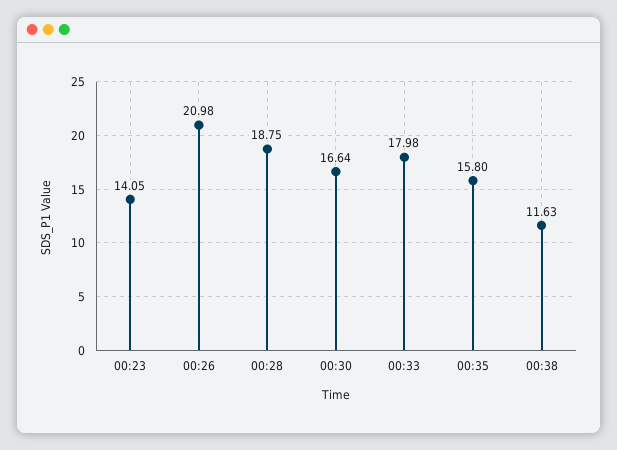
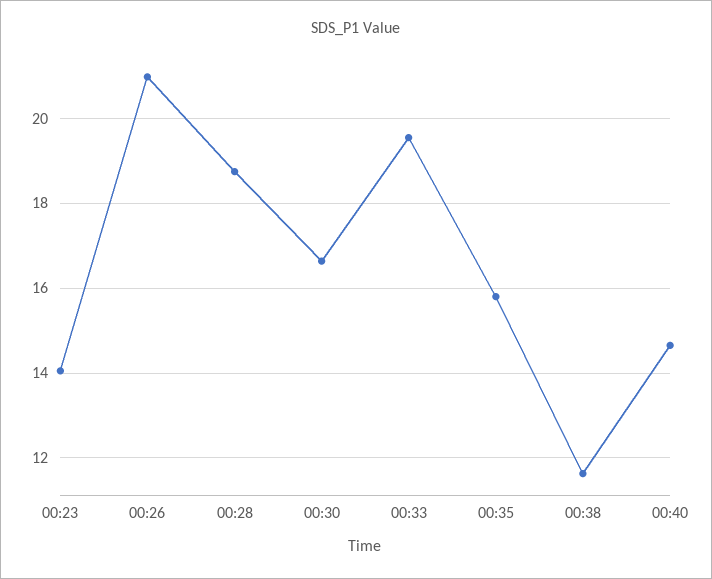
00:33: 17.98 -> 19.6
00:40: none -> 14.6

